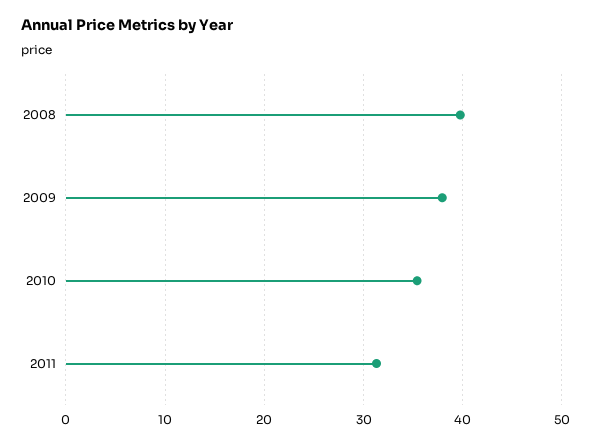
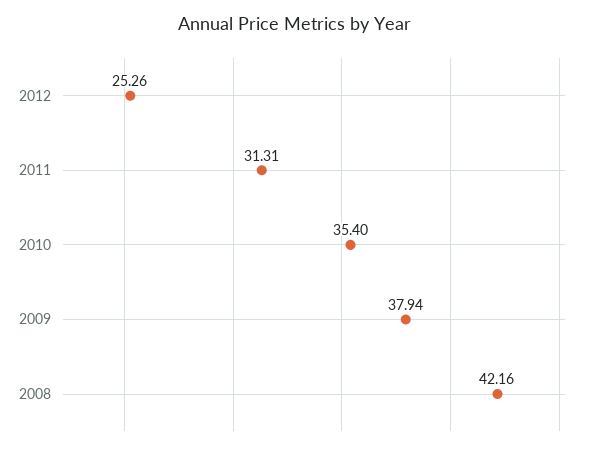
2008: 40 -> 42.16
2012: none -> 25.26

